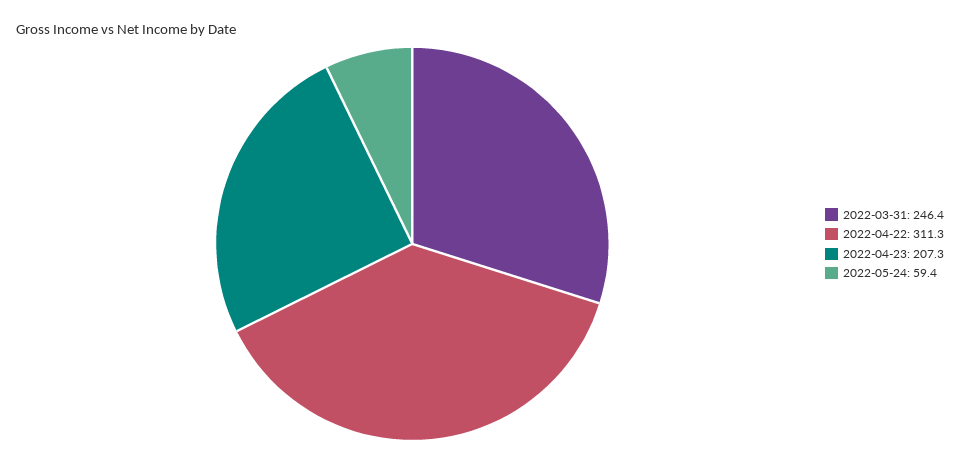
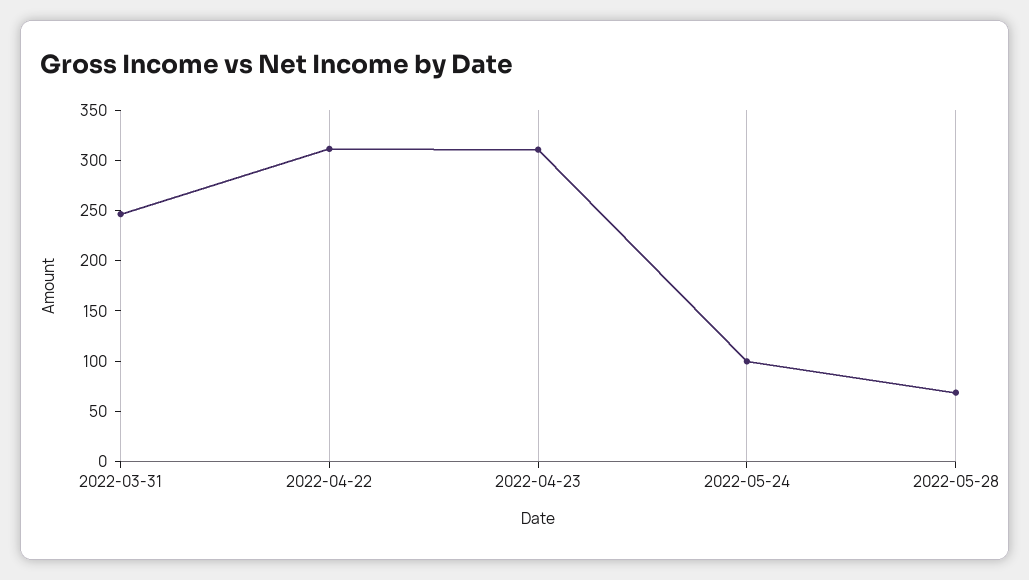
2022-04-23: 207.3 -> 310
2022-05-24: 59.4 -> 100
2022-05-28: none -> 70

